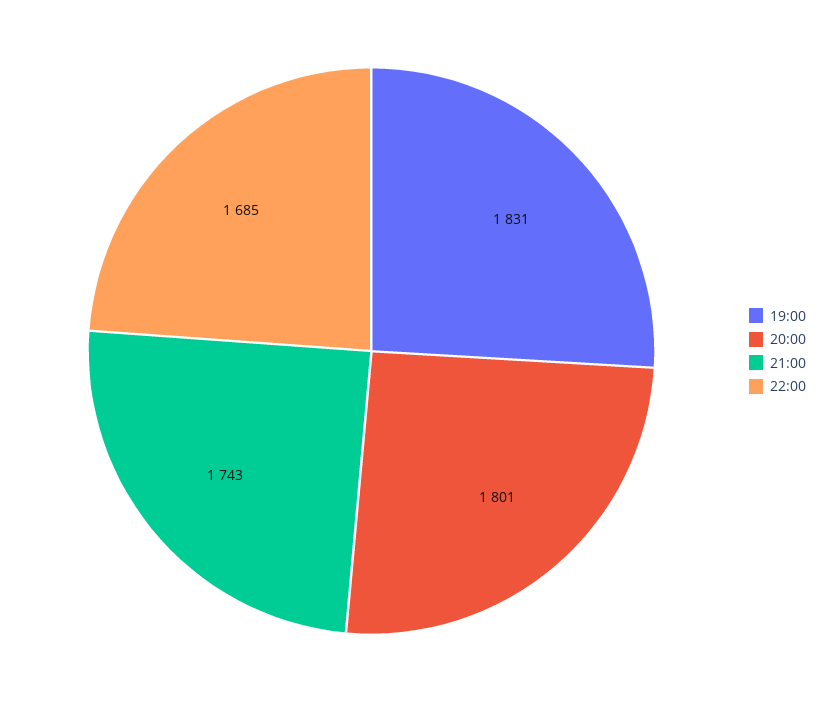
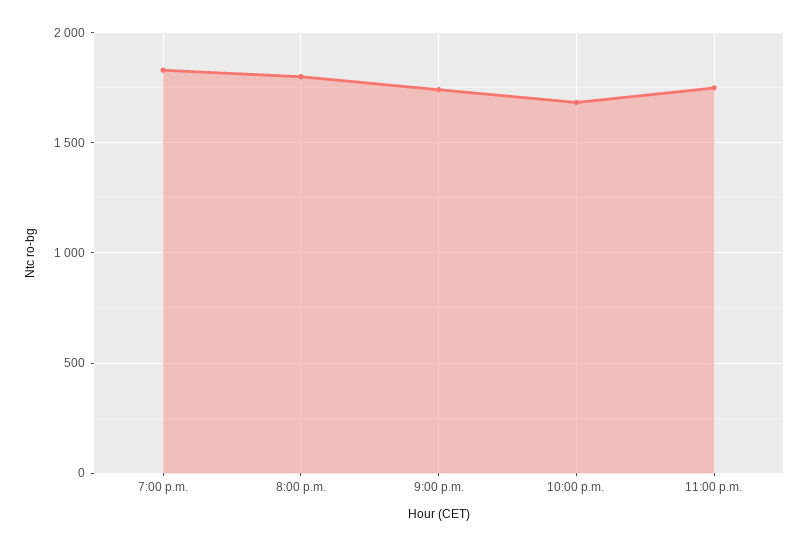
11:00 p.m.: none -> 1750

